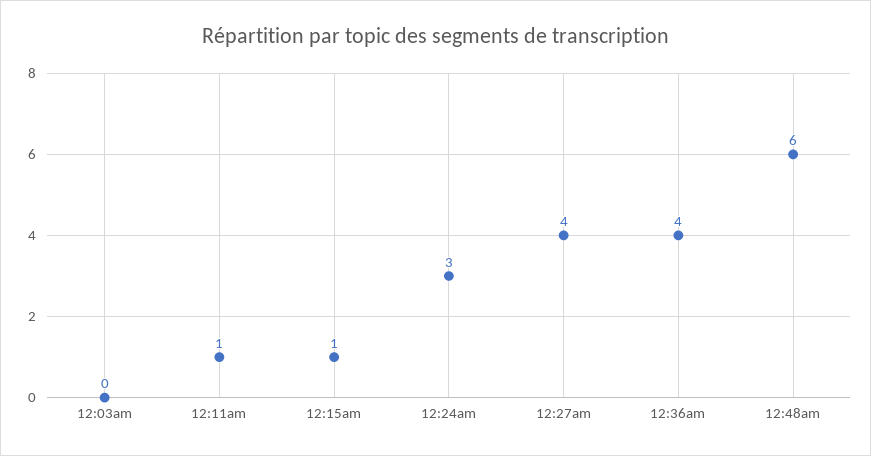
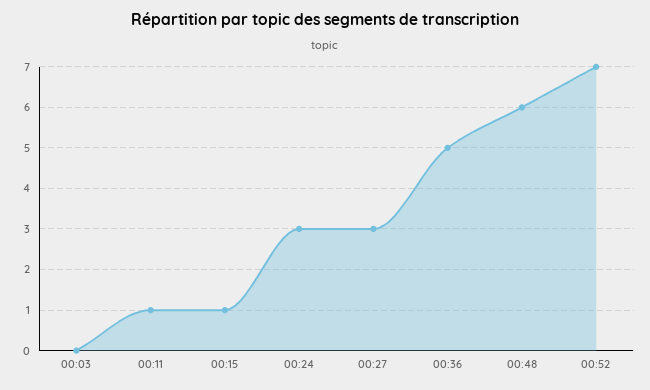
12:27am: 4 -> 3
12:36am: 4 -> 5
00:52: none -> 7

